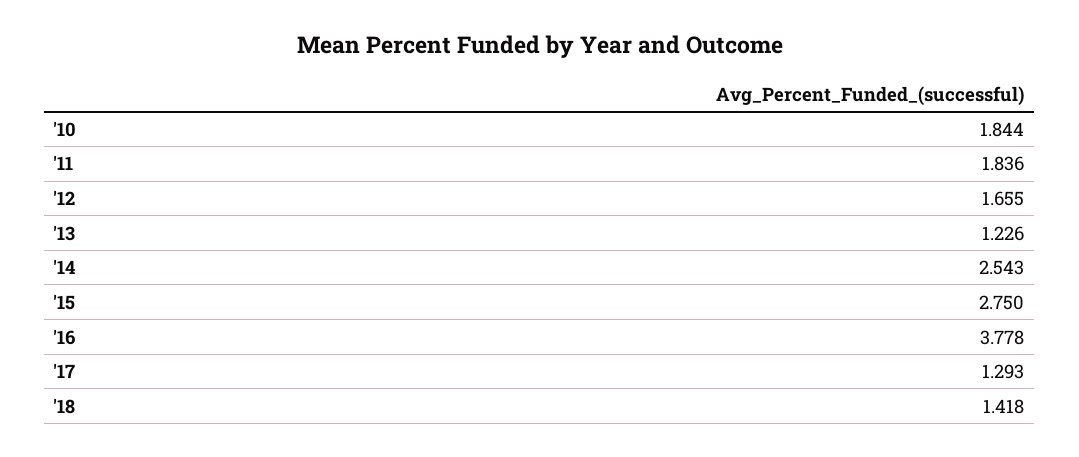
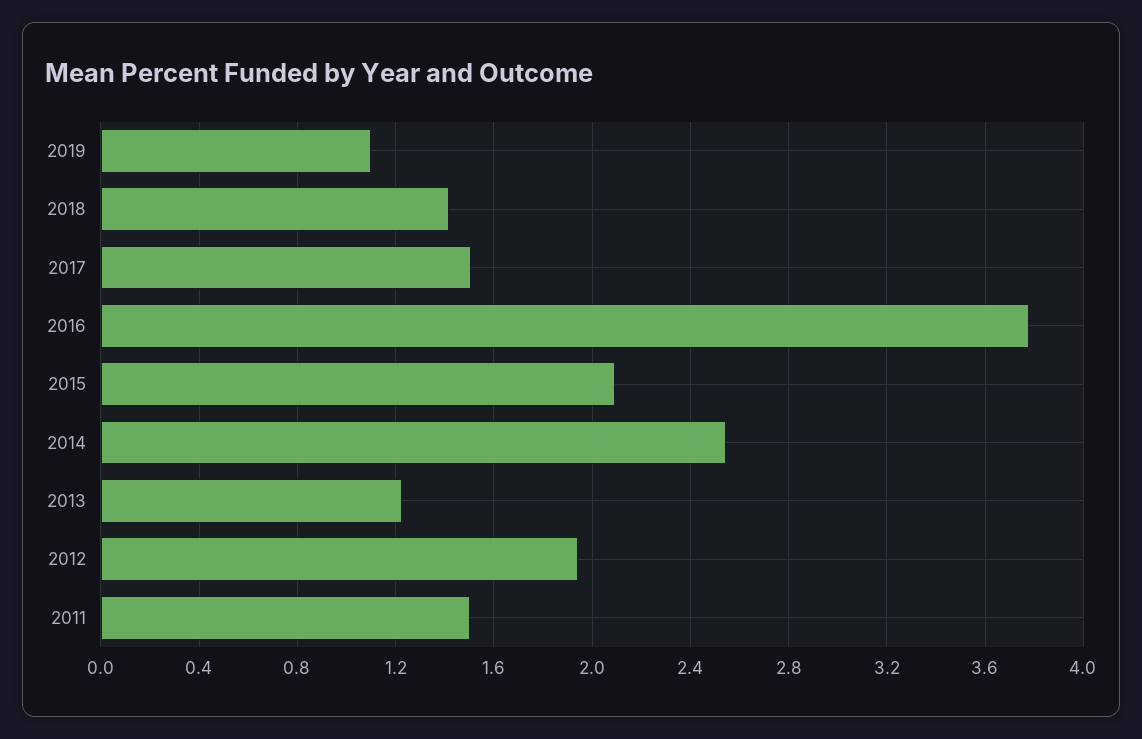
'10: 1.844 -> none
'11: 1.836 -> 1.5
'12: 1.655 -> 1.95
'15: 2.75 -> 2.1
'17: 1.293 -> 1.5
2019: none -> 1.1

